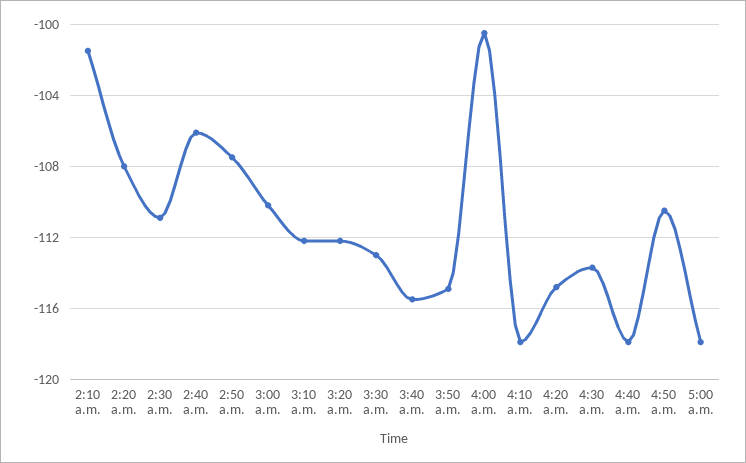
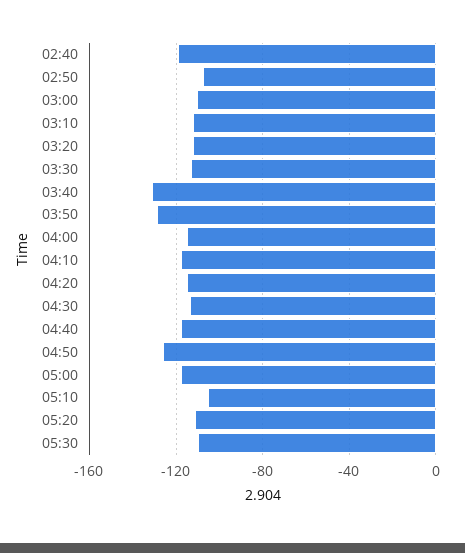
2:10 a.m.: -101.5 -> none
2:20 a.m.: -108 -> none
2:30 a.m.: -111 -> none
2:40 a.m.: -106 -> -120
3:40 a.m.: -115.5 -> -130
3:50 a.m.: -115 -> -130
4:00 a.m.: -100.5 -> -115
4:50 a.m.: -110.5 -> -125
05:10: none -> -105
05:20: none -> -110
05:30: none -> -110

